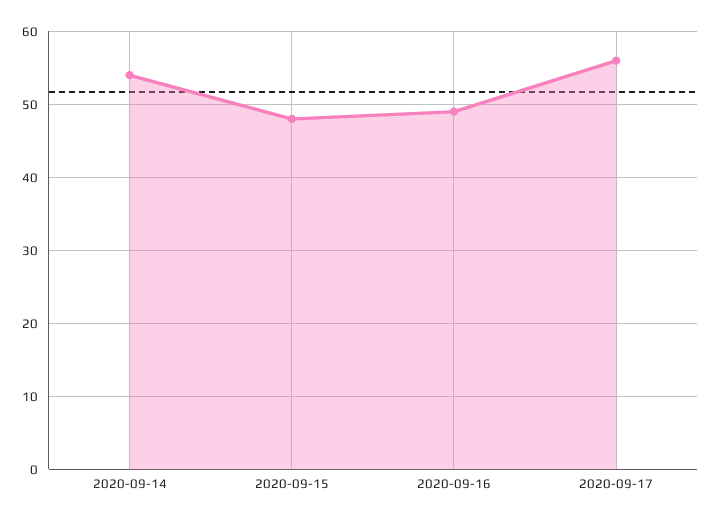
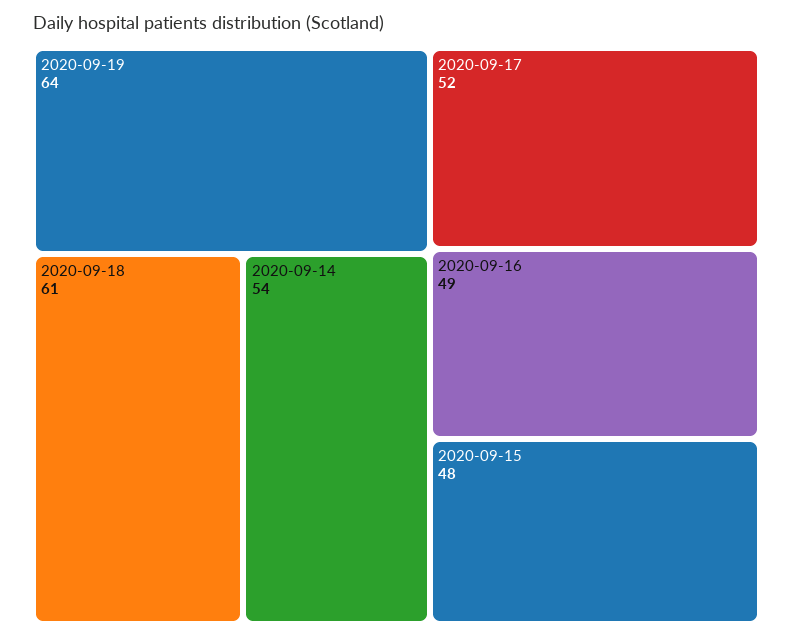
2020-09-17: 56 -> 52
2020-09-19: none -> 64
2020-09-18: none -> 61

